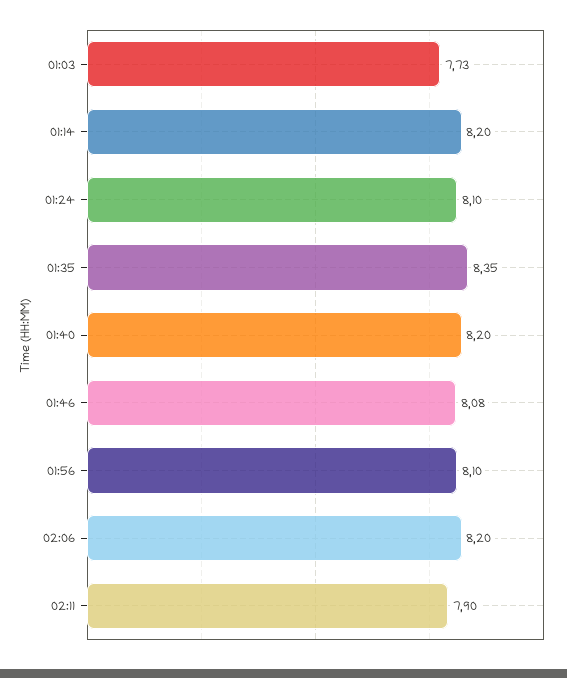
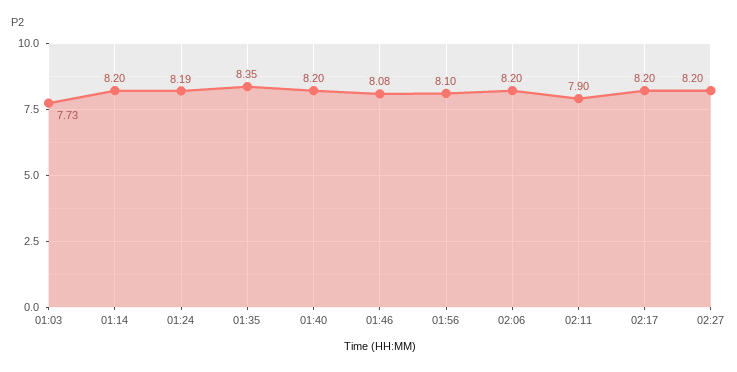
01:24: 8.1 -> 8.19
02:17: none -> 8.2
02:27: none -> 8.2

